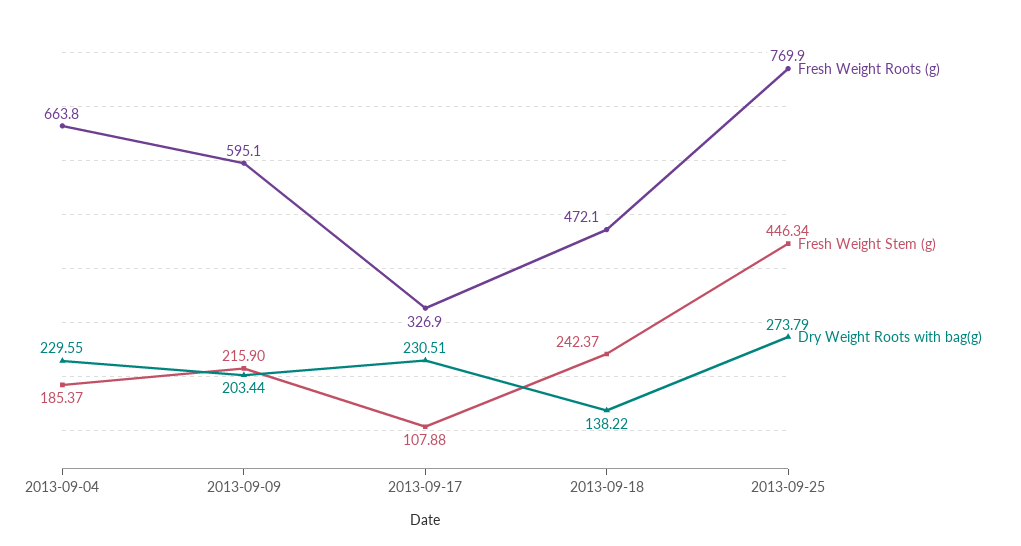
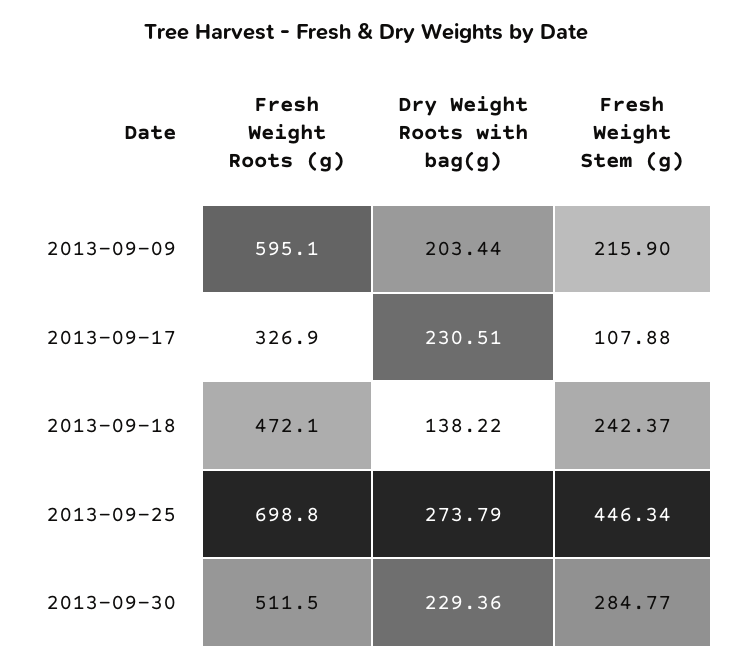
Fresh Weight Roots (g), 2013-09-04: 663.8 -> none
Fresh Weight Stem (g), 2013-09-04: 185.37 -> none
Dry Weight Roots with bag(g), 2013-09-04: 229.55 -> none
Fresh Weight Roots (g), 2013-09-25: 769.9 -> 698.8
Fresh Weight Roots (g), 2013-09-30: none -> 511.5
Dry Weight Roots with bag(g), 2013-09-30: none -> 229.36
Fresh Weight Stem (g), 2013-09-30: none -> 284.77

